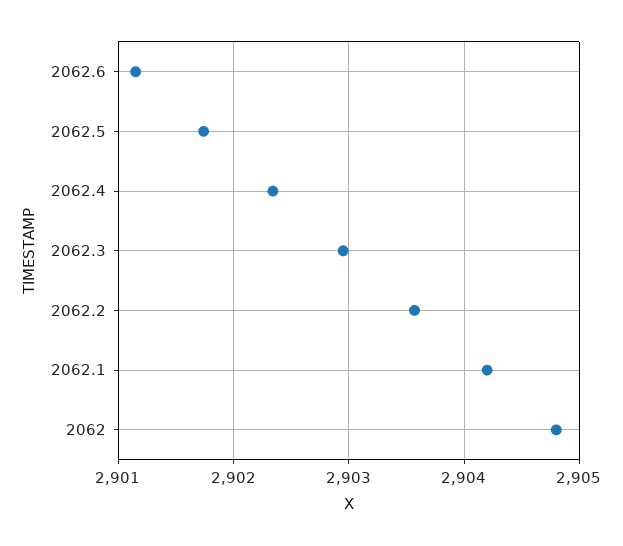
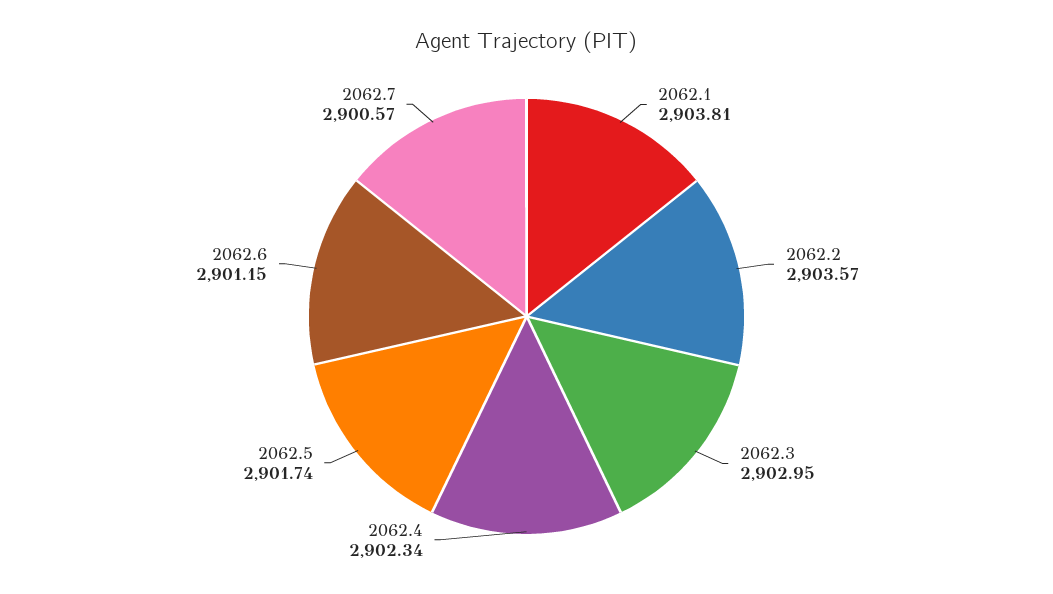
2062.1: 2904.2 -> 2903.81
2062: 2904.8 -> none
2062.7: none -> 2900.57

